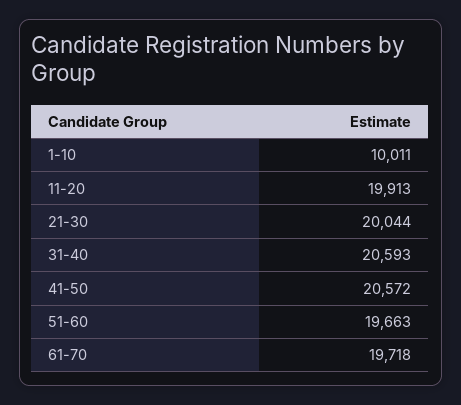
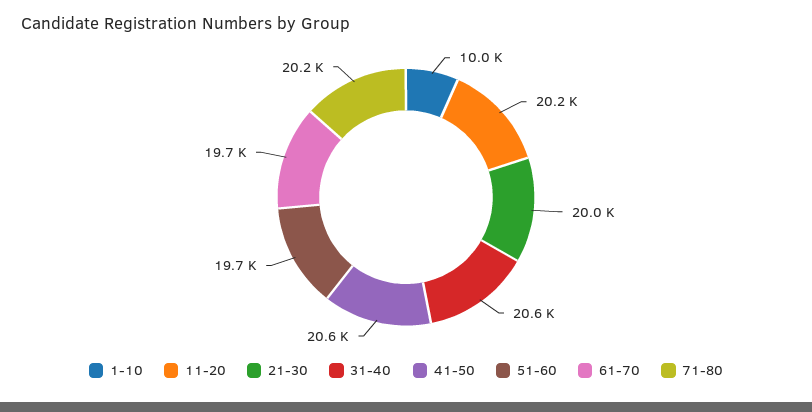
11-20: 19913 -> 20200
71-80: none -> 20200

